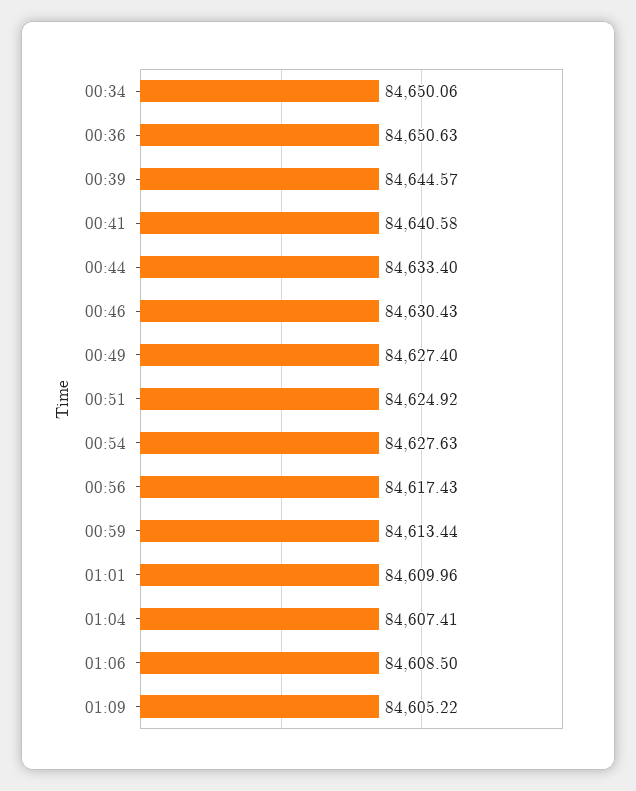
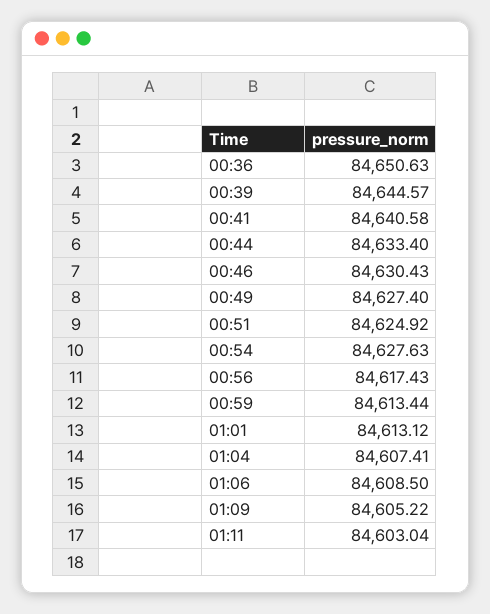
00:34: 84650.06 -> none
01:01: 84609.96 -> 84613.12
01:11: none -> 84603.04

